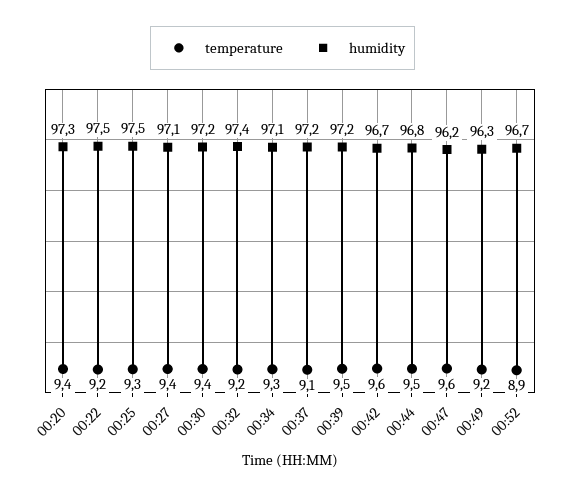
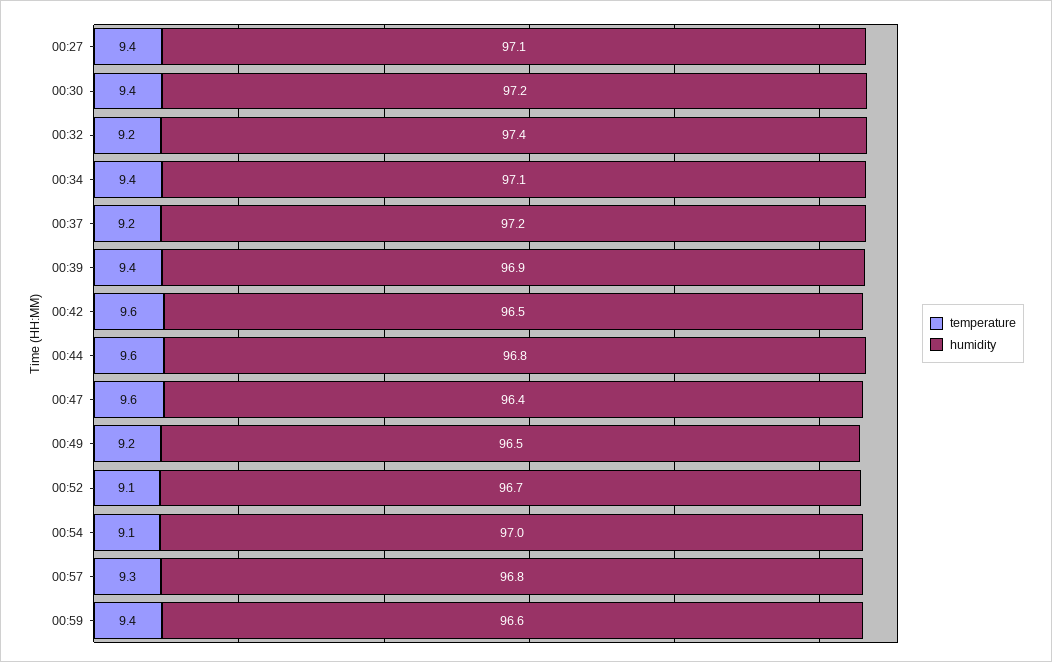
temperature, 00:20: 9.4 -> none
humidity, 00:20: 97.3 -> none
temperature, 00:22: 9.2 -> none
humidity, 00:22: 97.5 -> none
temperature, 00:25: 9.3 -> none
humidity, 00:25: 97.5 -> none
temperature, 00:34: 9.3 -> 9.4
temperature, 00:37: 9.1 -> 9.2
temperature, 00:39: 9.5 -> 9.4
humidity, 00:39: 97.2 -> 96.9
humidity, 00:42: 96.7 -> 96.5
temperature, 00:44: 9.5 -> 9.6
humidity, 00:47: 96.2 -> 96.4
humidity, 00:49: 96.3 -> 96.5
temperature, 00:52: 8.9 -> 9.1
temperature, 00:54: none -> 9.1
humidity, 00:54: none -> 97
temperature, 00:57: none -> 9.3
humidity, 00:57: none -> 96.8
temperature, 00:59: none -> 9.4
humidity, 00:59: none -> 96.6

